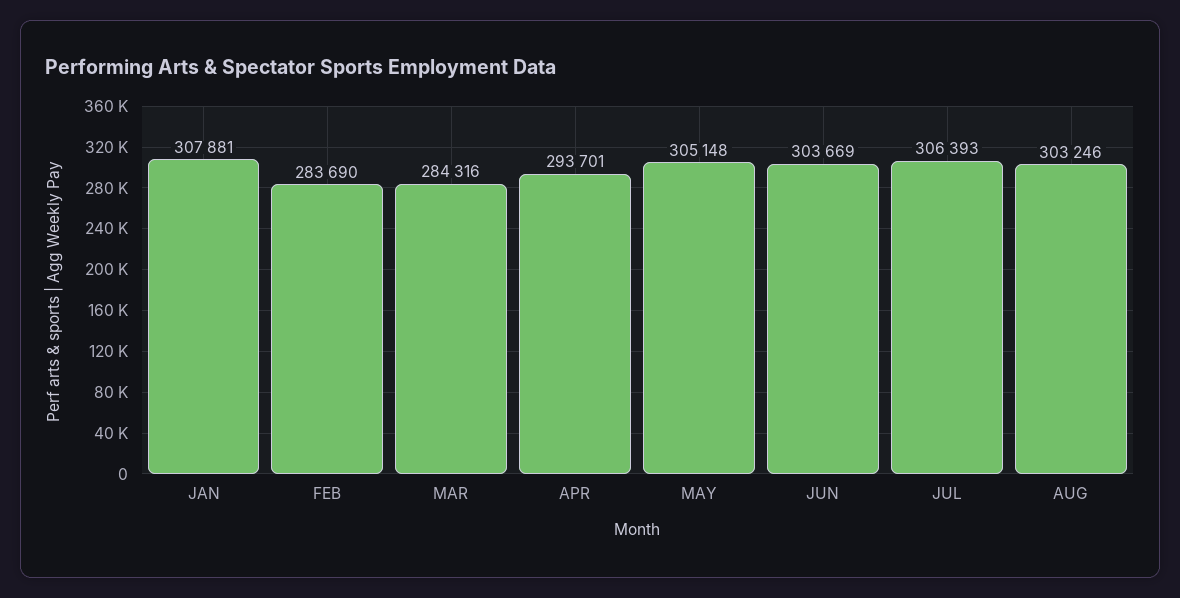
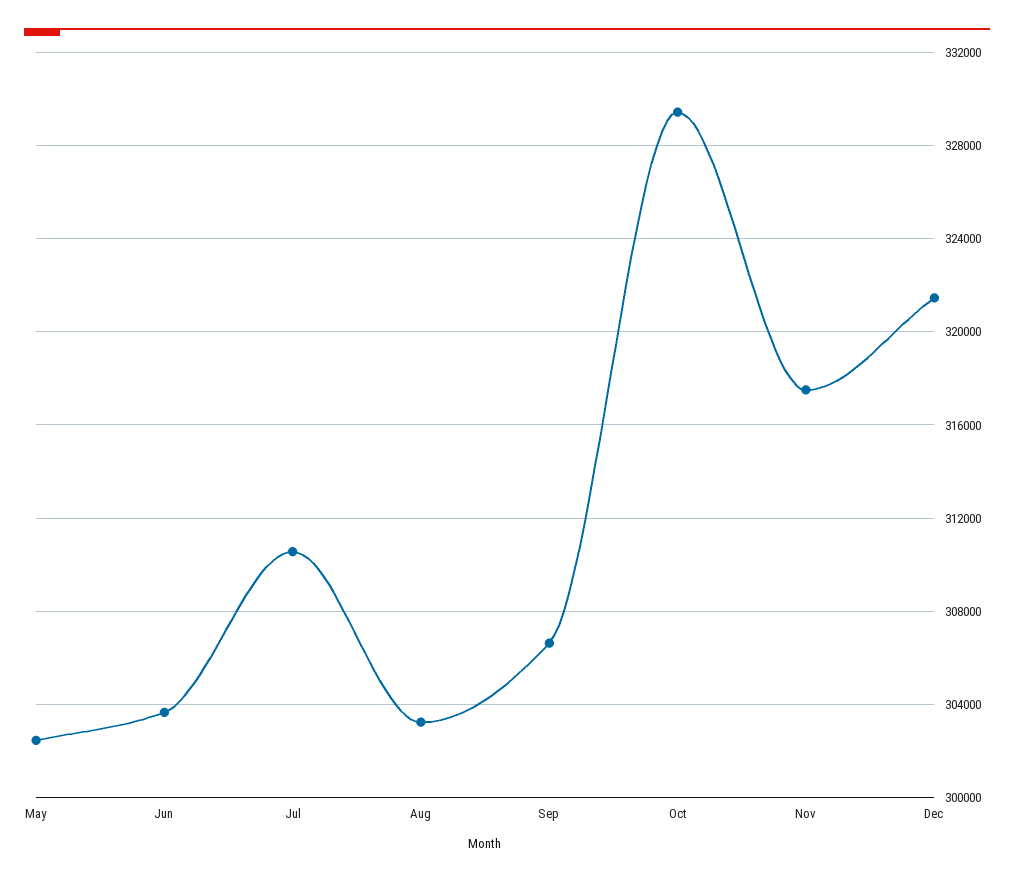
JAN: 307881 -> none
FEB: 283690 -> none
MAR: 284316 -> none
APR: 293701 -> none
MAY: 305148 -> 302500
JUL: 306393 -> 310500
Sep: none -> 306500
Oct: none -> 329500
Nov: none -> 317500
Dec: none -> 321500

